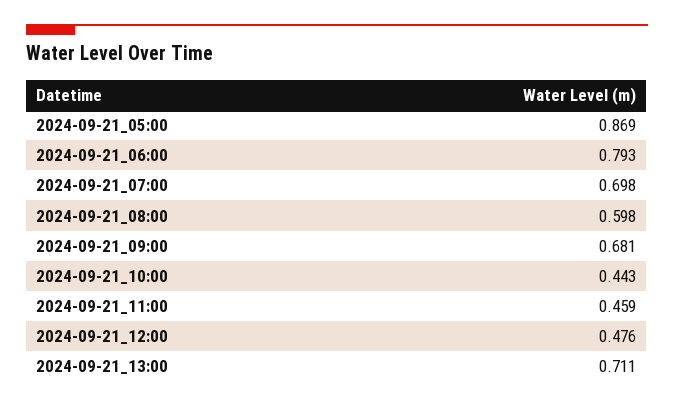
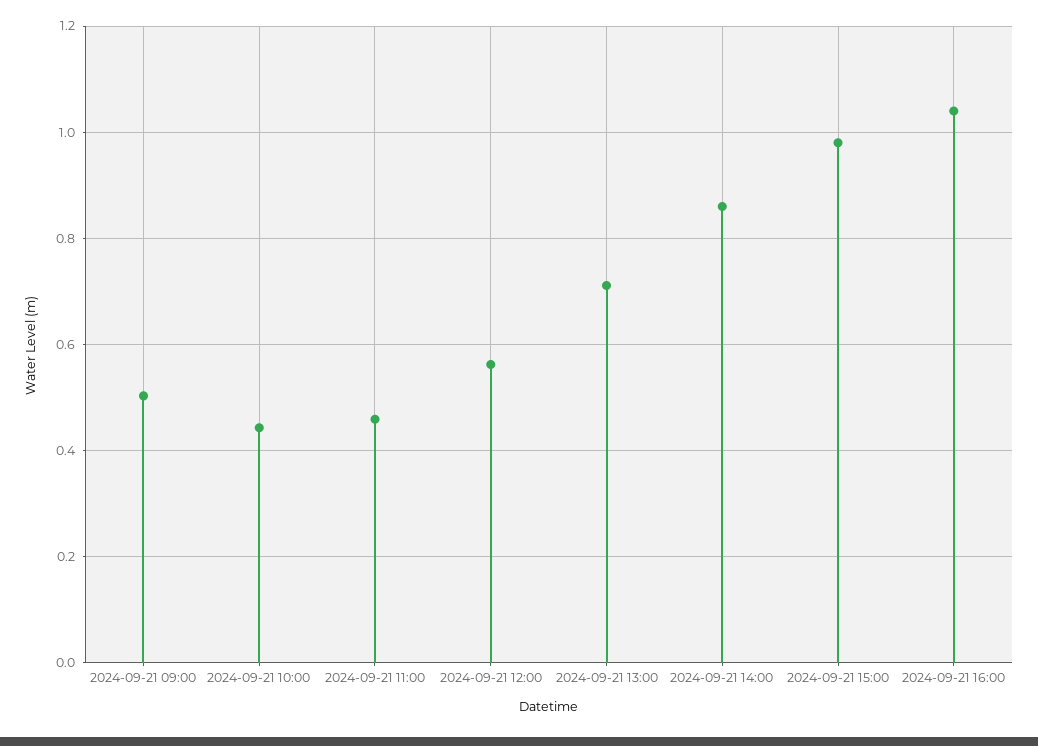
2024-09-21_05:00: 0.869 -> none
2024-09-21_06:00: 0.793 -> none
2024-09-21_07:00: 0.698 -> none
2024-09-21_08:00: 0.598 -> none
2024-09-21_09:00: 0.681 -> 0.5
2024-09-21_12:00: 0.476 -> 0.56
2024-09-21 14:00: none -> 0.86
2024-09-21 15:00: none -> 0.98
2024-09-21 16:00: none -> 1.04

